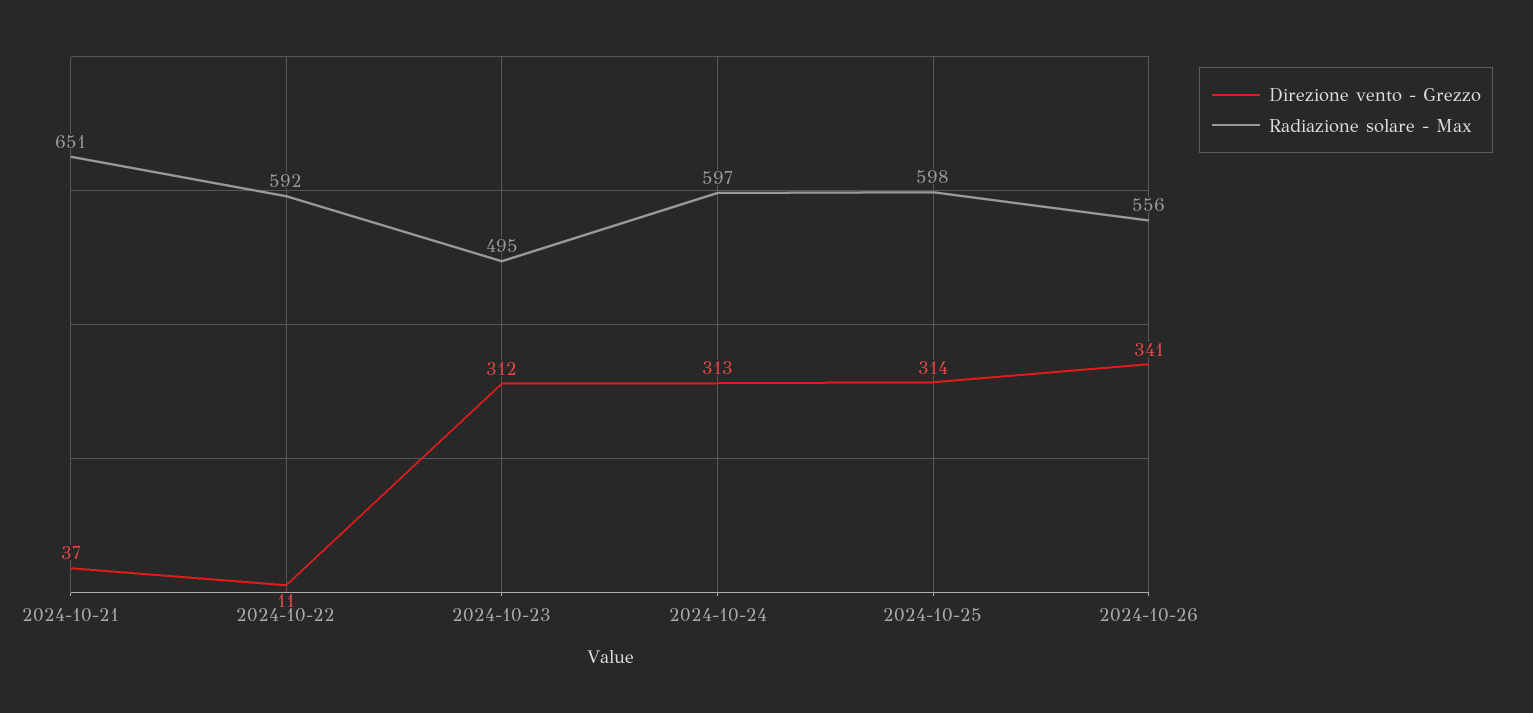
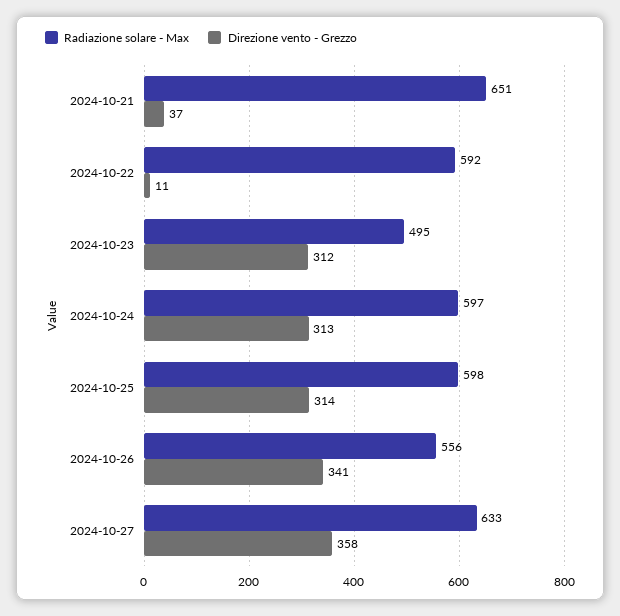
Radiazione solare - Max, 2024-10-27: none -> 633
Direzione vento - Grezzo, 2024-10-27: none -> 358

